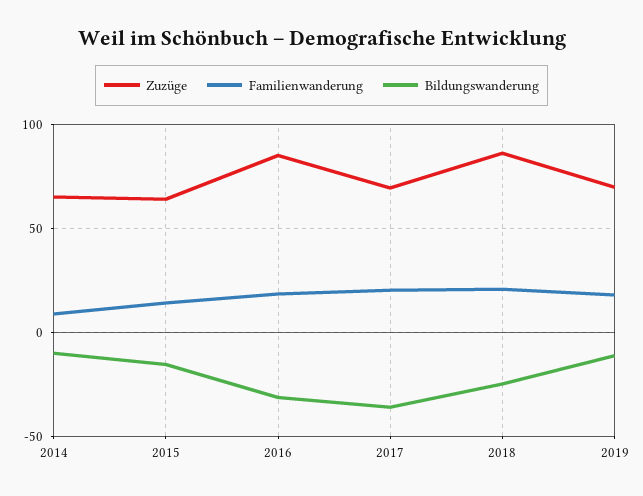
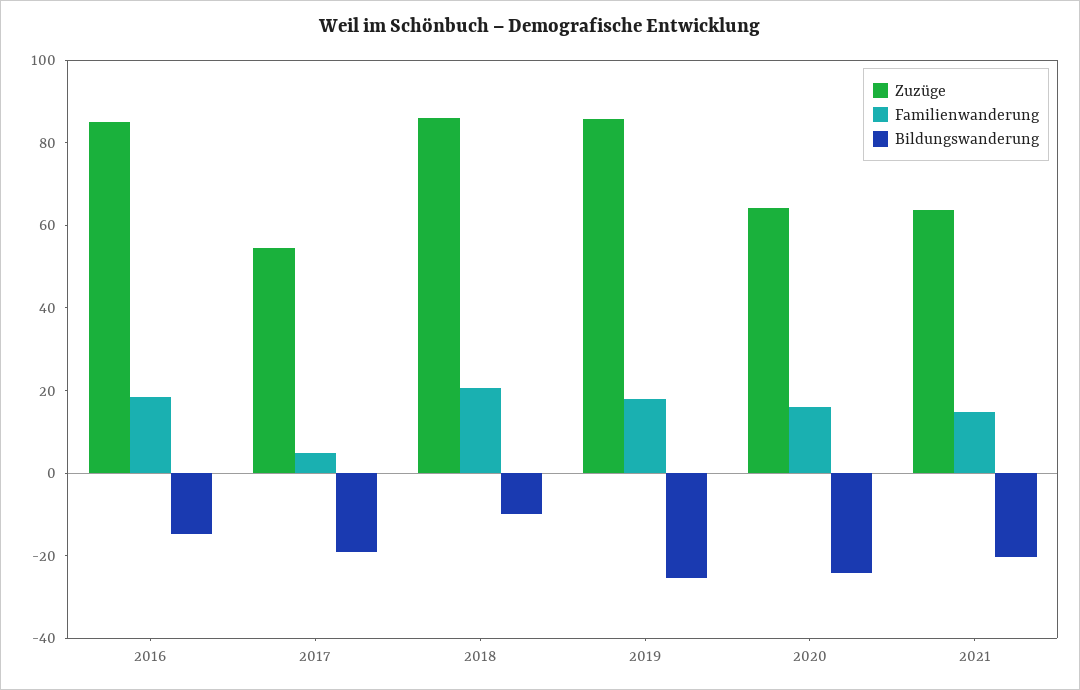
Zuzüge, 2014: 65 -> none
Familienwanderung, 2014: 10 -> none
Bildungswanderung, 2014: -10 -> none
Zuzüge, 2015: 65 -> none
Familienwanderung, 2015: 15 -> none
Bildungswanderung, 2015: -15 -> none
Bildungswanderung, 2016: -30 -> -15
Zuzüge, 2017: 70 -> 55
Familienwanderung, 2017: 20 -> 5
Bildungswanderung, 2017: -35 -> -20
Bildungswanderung, 2018: -25 -> -10
Zuzüge, 2019: 70 -> 85
Bildungswanderung, 2019: -10 -> -25
Zuzüge, 2020: none -> 65
Familienwanderung, 2020: none -> 15
Bildungswanderung, 2020: none -> -25
Zuzüge, 2021: none -> 65
Familienwanderung, 2021: none -> 15
Bildungswanderung, 2021: none -> -20

